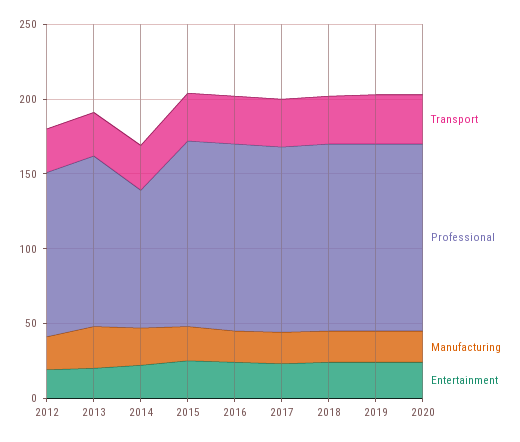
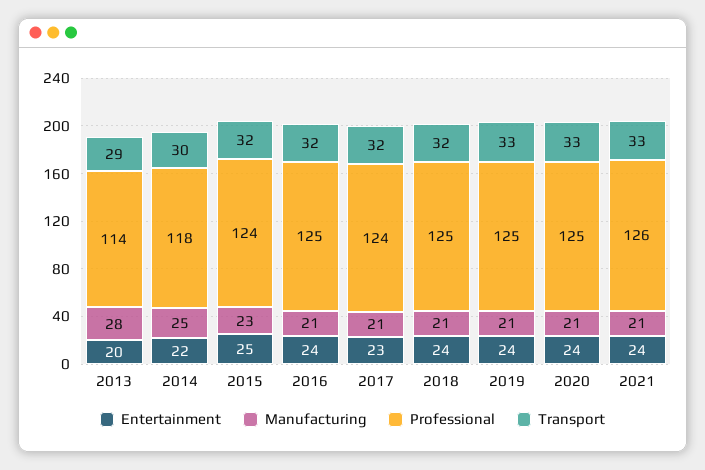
Transport, 2012: 30 -> none
Professional, 2012: 110 -> none
Manufacturing, 2012: 20 -> none
Entertainment, 2012: 20 -> none
Professional, 2014: 90 -> 118
Entertainment, 2021: none -> 24
Manufacturing, 2021: none -> 21
Professional, 2021: none -> 126
Transport, 2021: none -> 33

